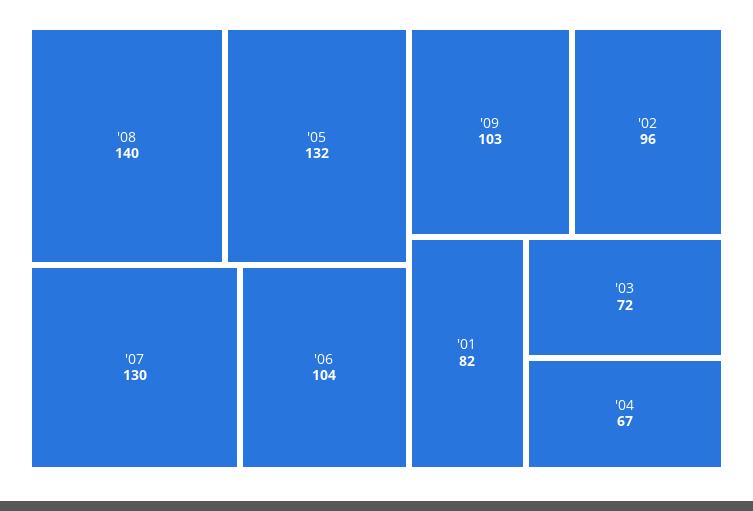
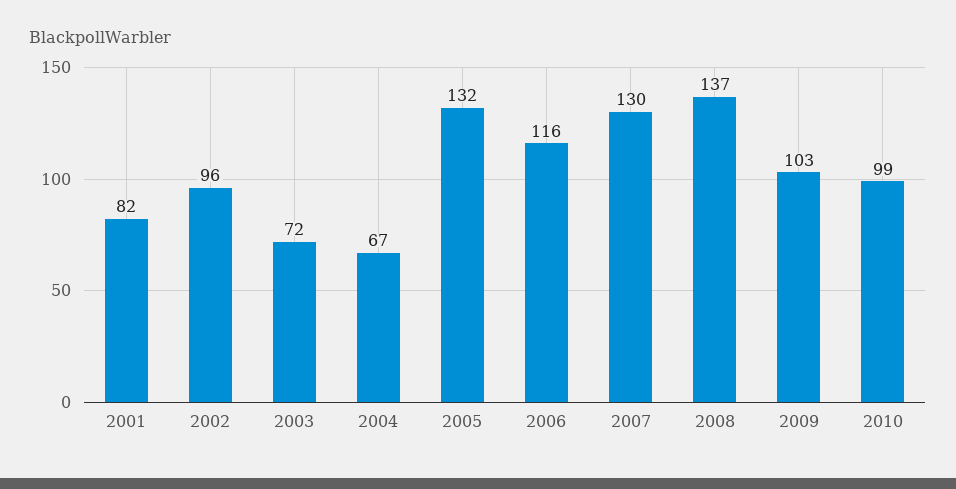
'08: 140 -> 137
'06: 104 -> 116
2010: none -> 99

